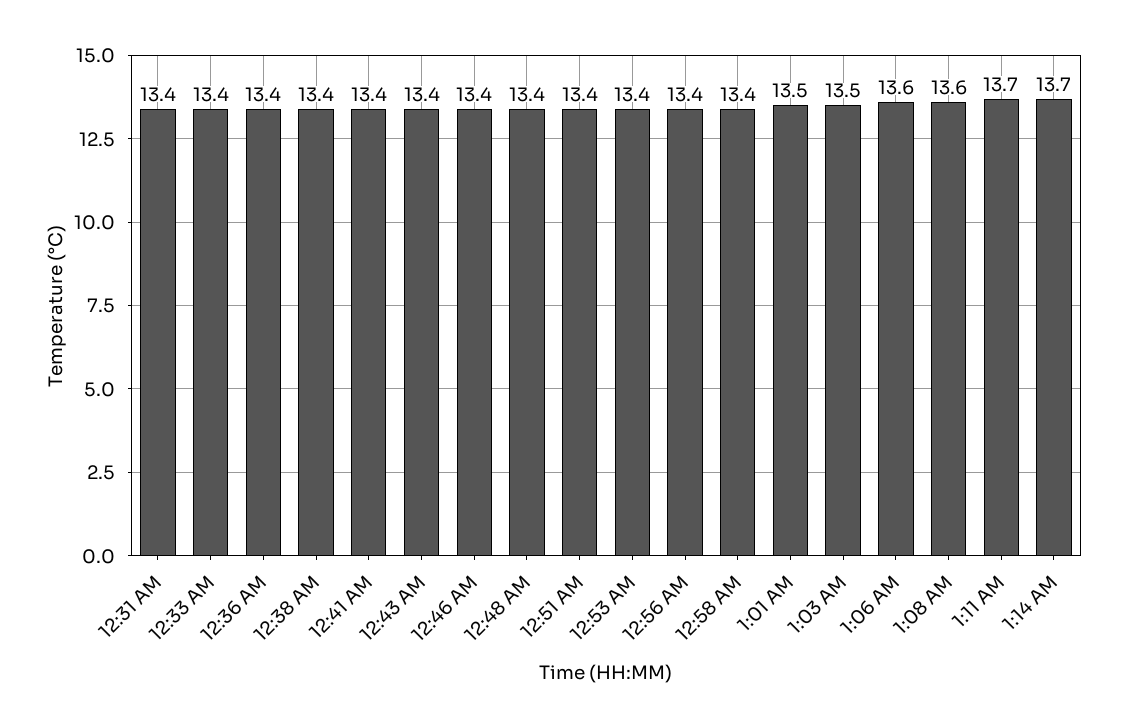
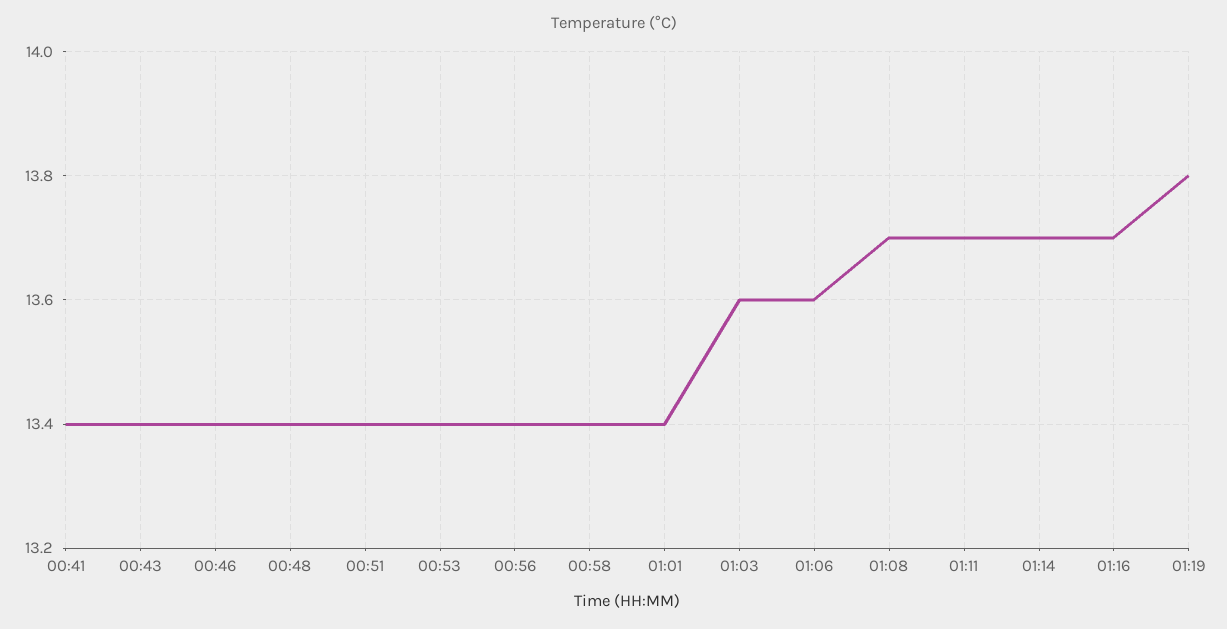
12:31 AM: 13.4 -> none
12:33 AM: 13.4 -> none
12:36 AM: 13.4 -> none
12:38 AM: 13.4 -> none
1:01 AM: 13.5 -> 13.4
1:03 AM: 13.5 -> 13.6
1:08 AM: 13.6 -> 13.7
01:16: none -> 13.7
01:19: none -> 13.8

